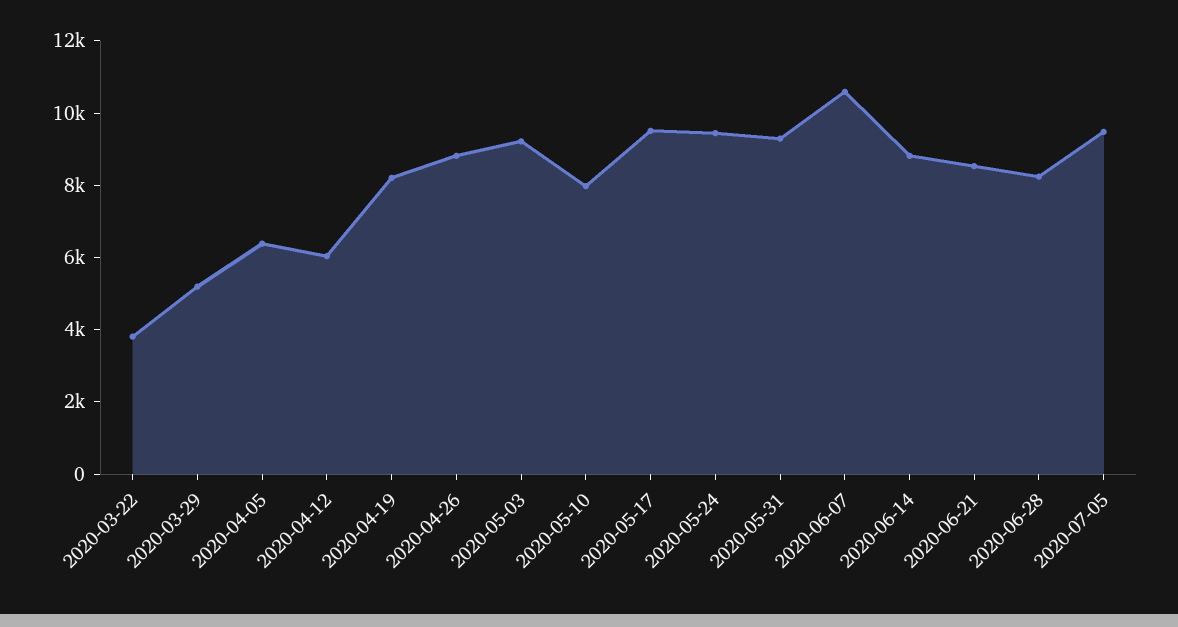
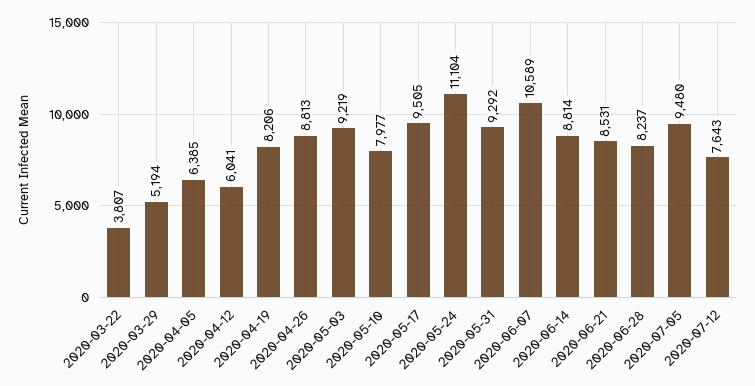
2020-05-24: 9500 -> 11104
2020-07-12: none -> 7643

